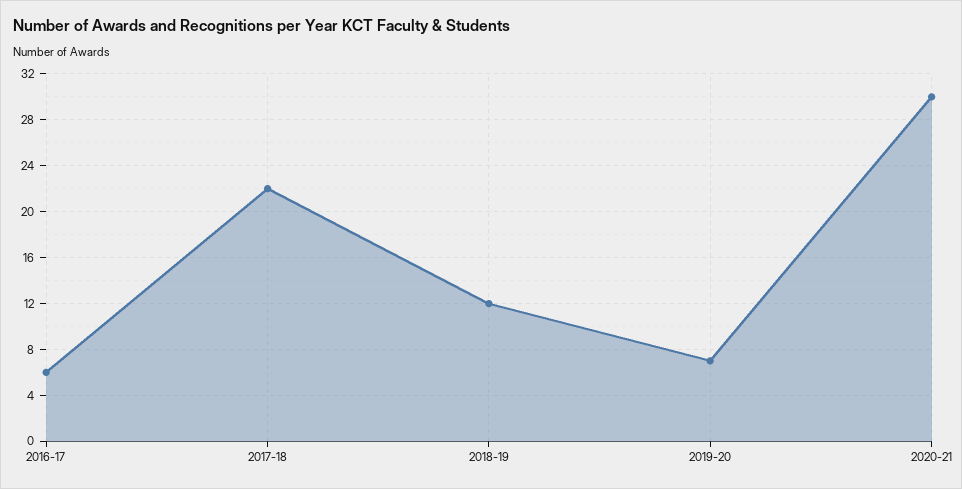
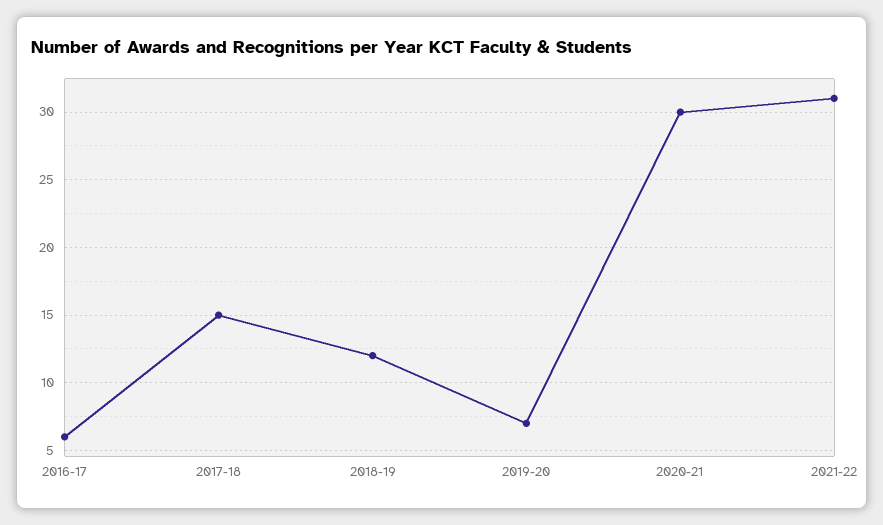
2017-18: 22 -> 15
2021-22: none -> 31

